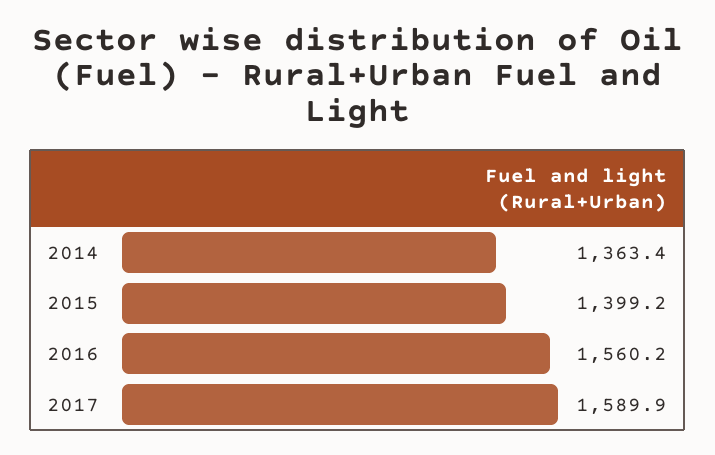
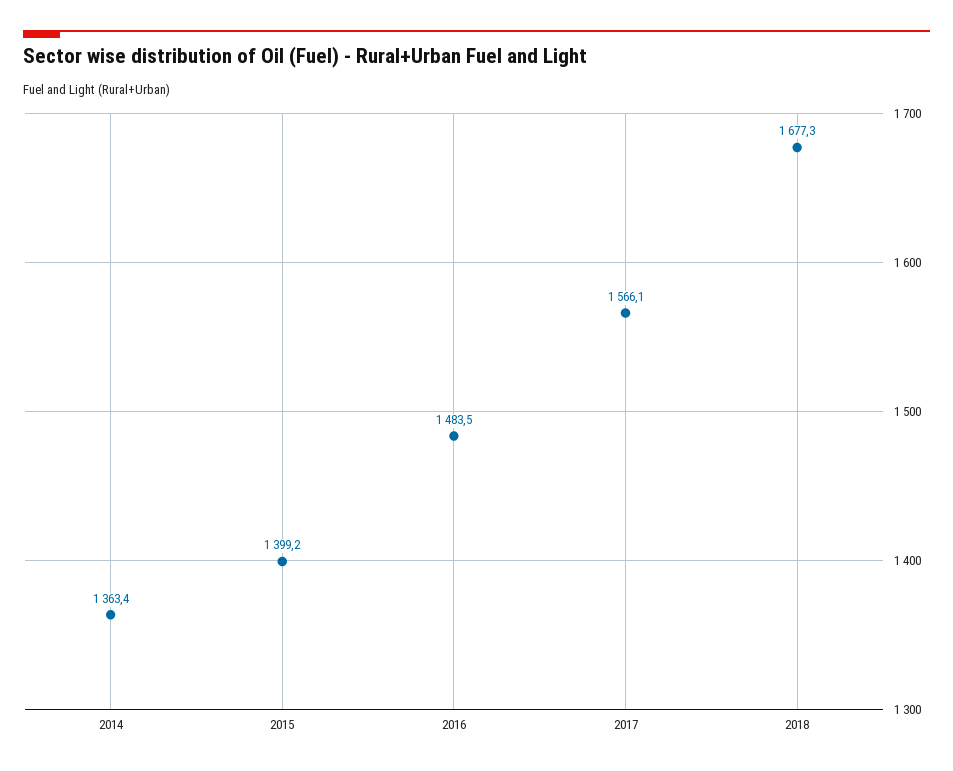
2016: 1560.2 -> 1483.5
2017: 1589.9 -> 1566.1
2018: none -> 1677.3

